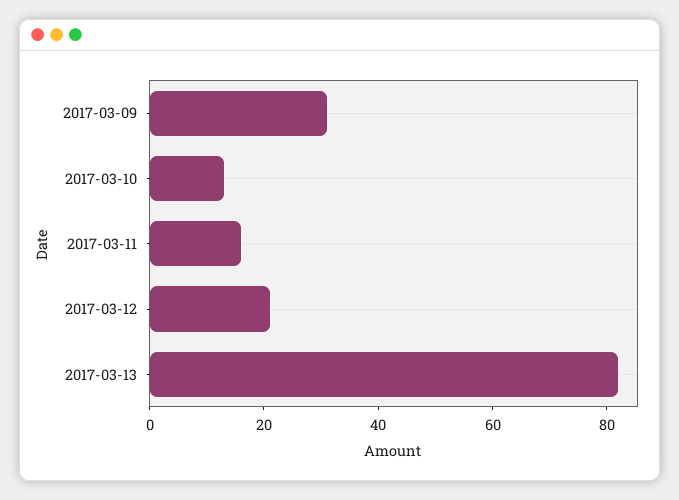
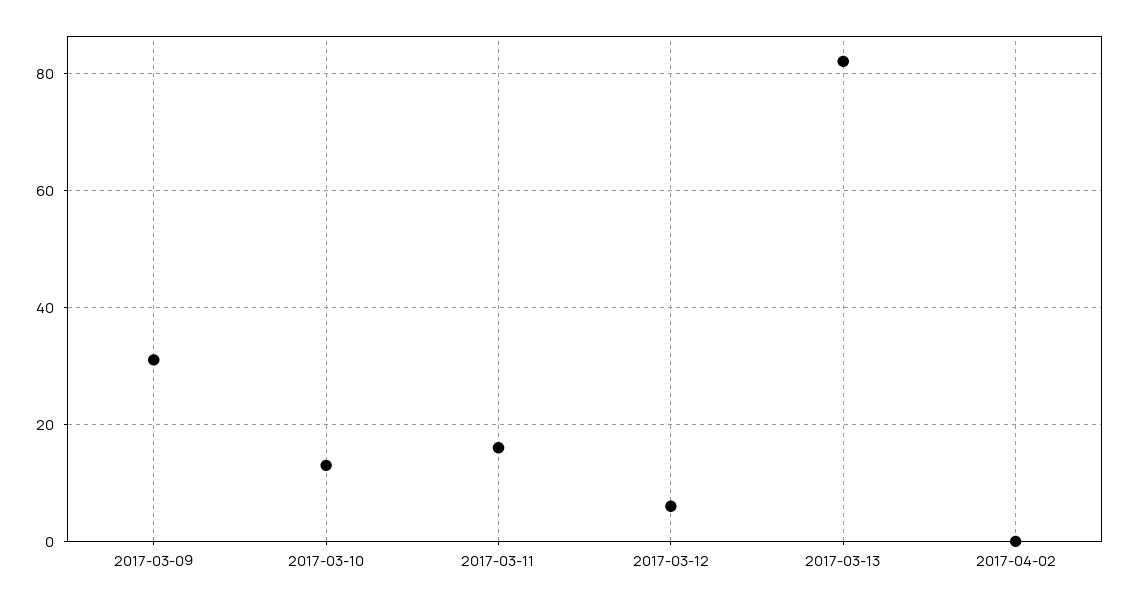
2017-03-12: 20 -> 5
2017-04-02: none -> 0

